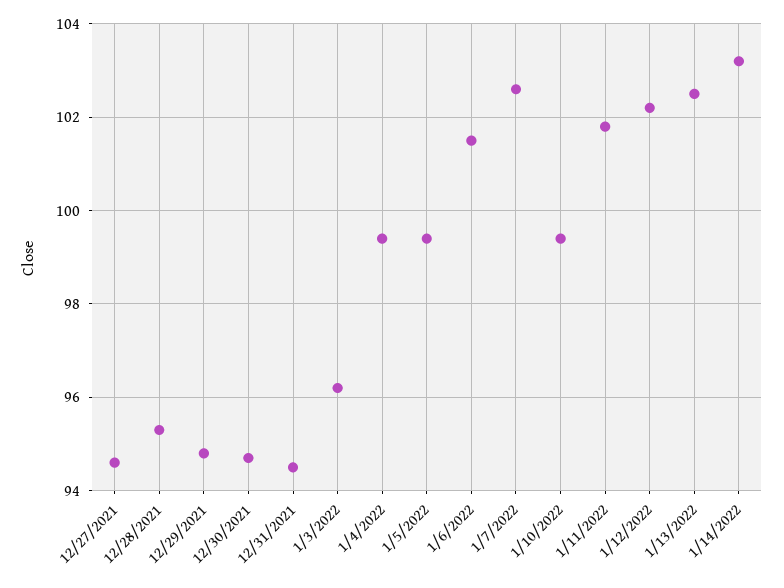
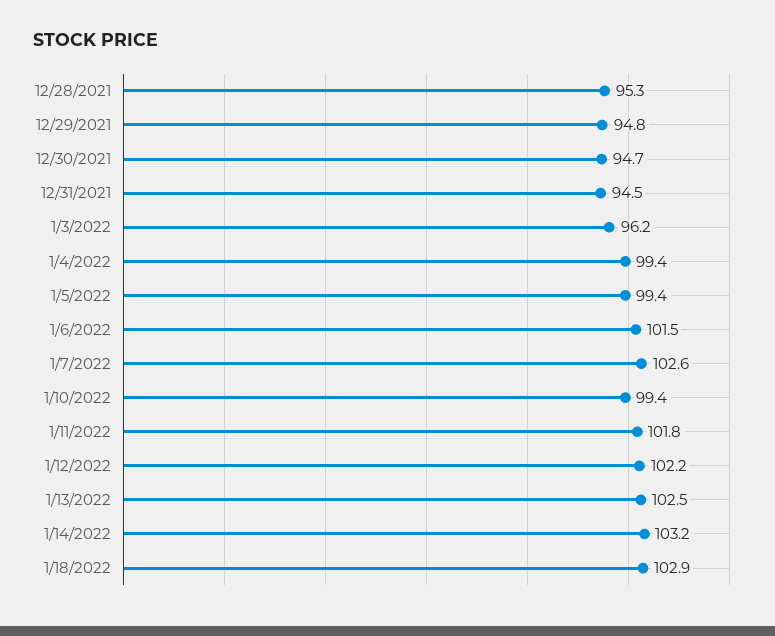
12/27/2021: 94.5 -> none
1/18/2022: none -> 102.9

